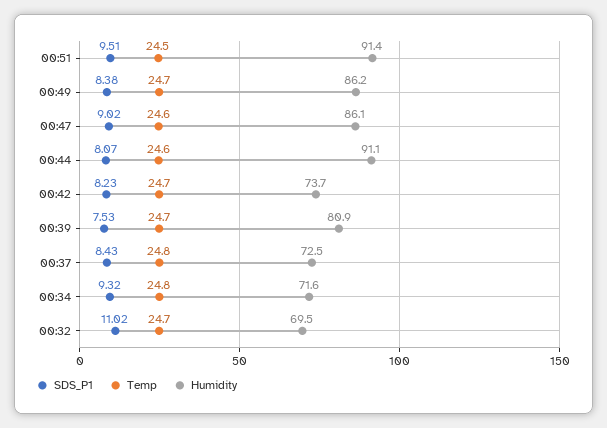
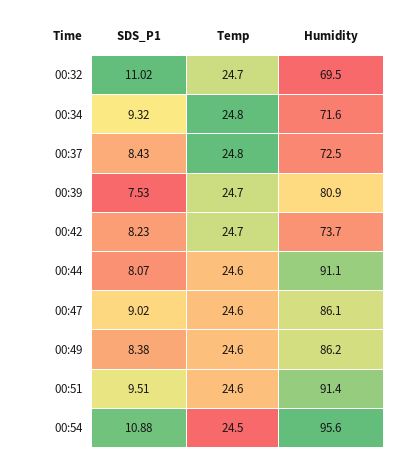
Temp, 00:51: 24.5 -> 24.6
Temp, 00:49: 24.7 -> 24.6
SDS_P1, 00:54: none -> 10.88
Temp, 00:54: none -> 24.5
Humidity, 00:54: none -> 95.6

